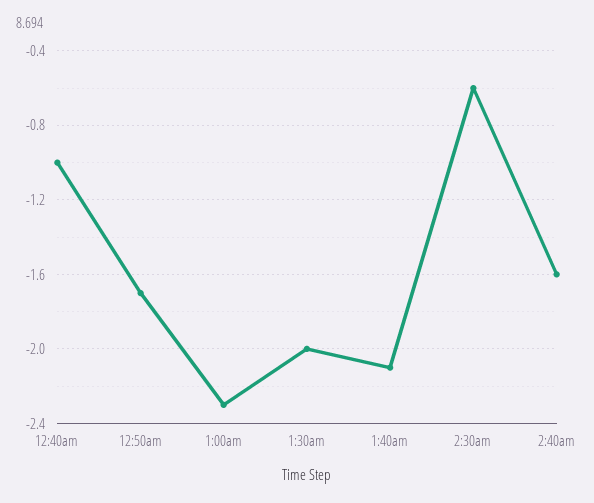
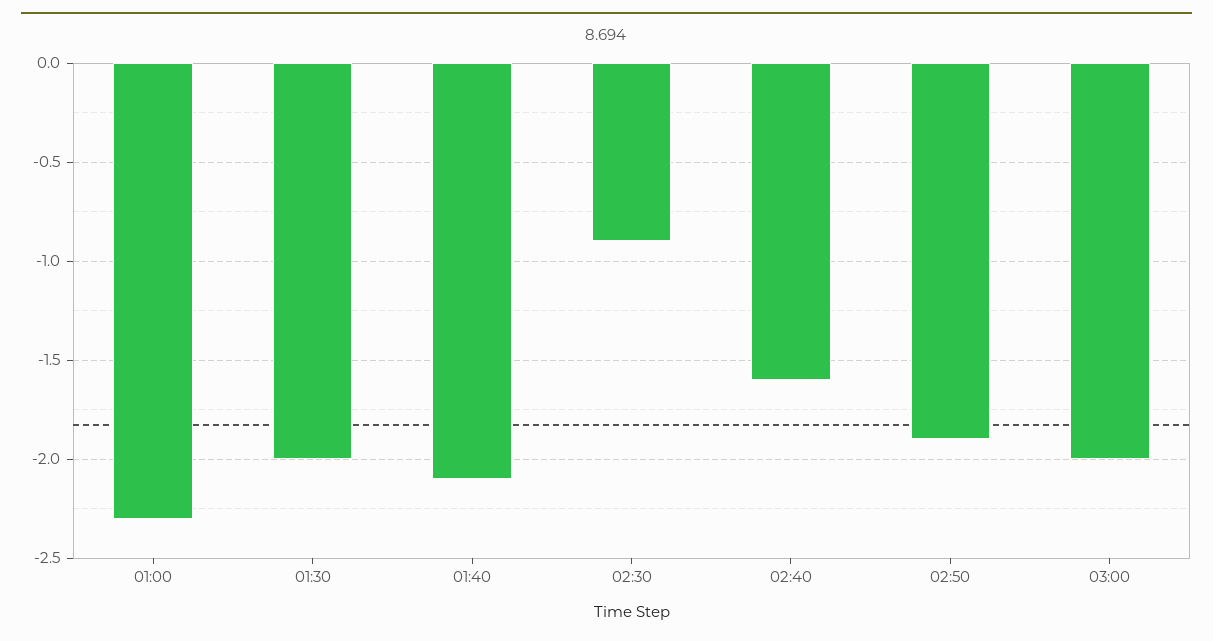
12:40am: -1 -> none
12:50am: -1.7 -> none
2:30am: -0.6 -> -0.9
02:50: none -> -1.9
03:00: none -> -2

